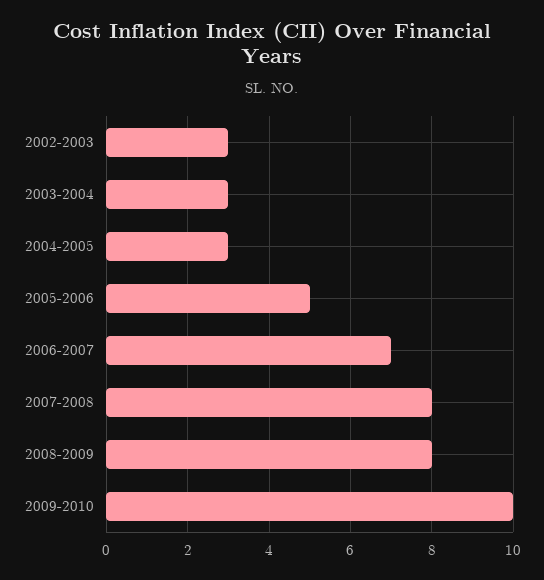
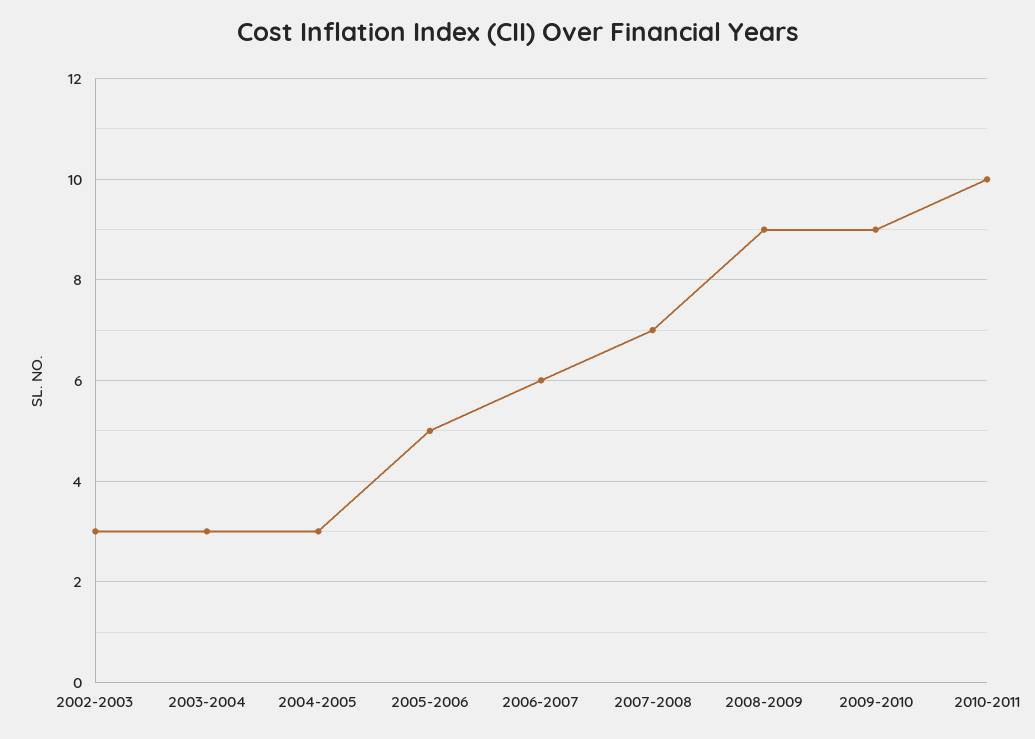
2006-2007: 7 -> 6
2007-2008: 8 -> 7
2008-2009: 8 -> 9
2009-2010: 10 -> 9
2010-2011: none -> 10

